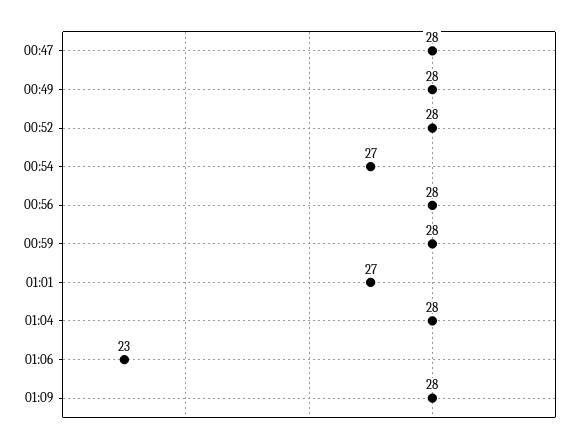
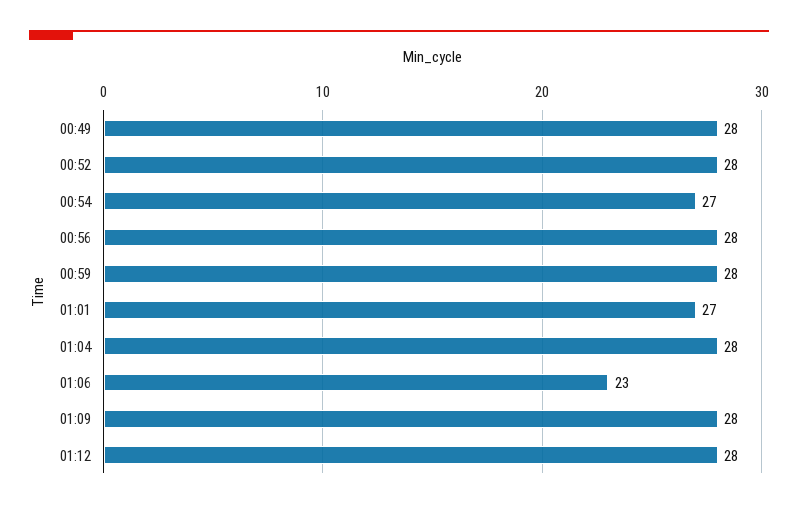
00:47: 28 -> none
01:12: none -> 28

